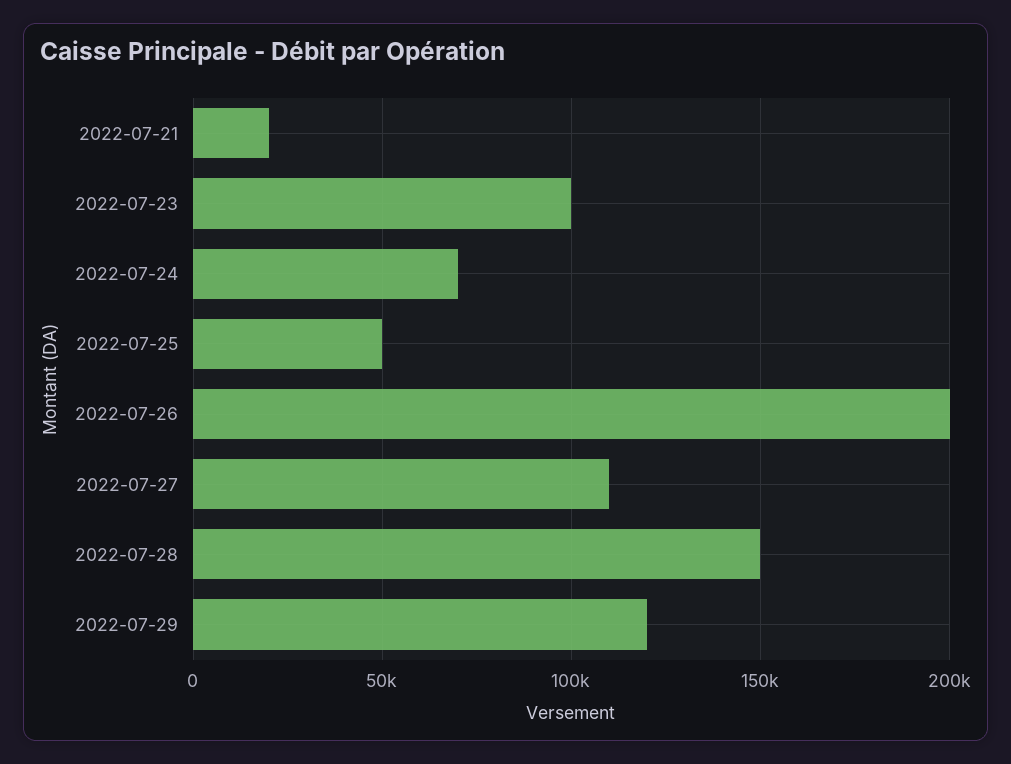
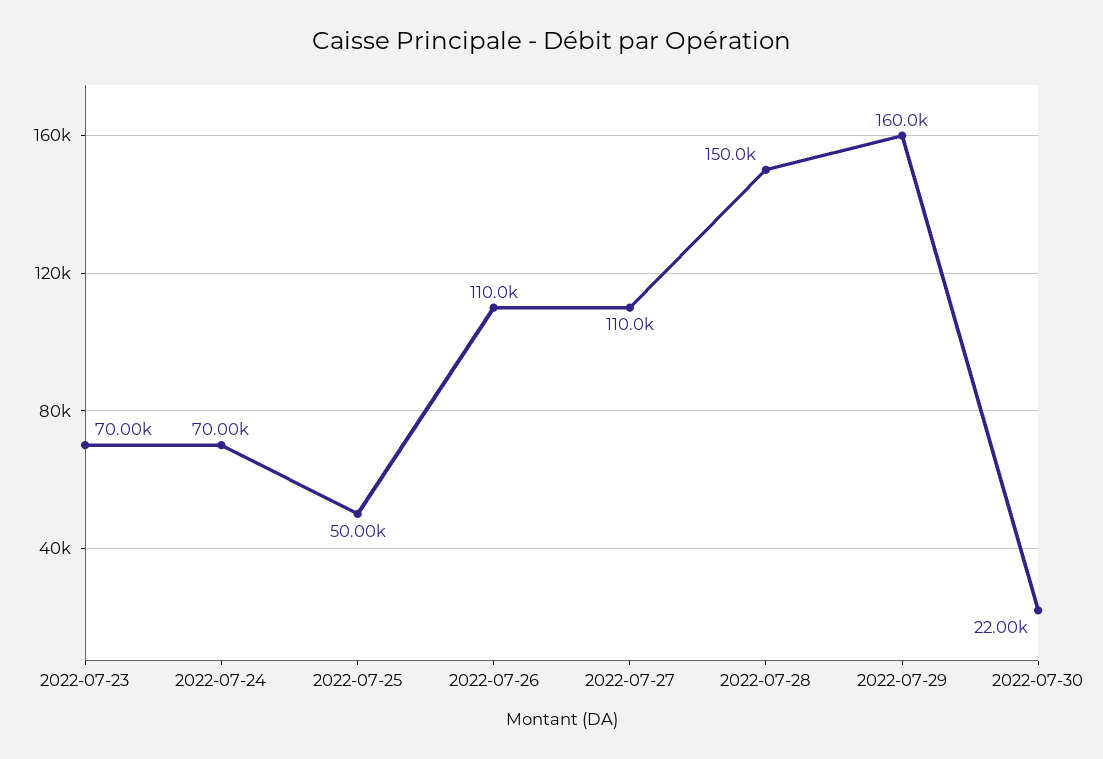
2022-07-21: 20000 -> none
2022-07-23: 100000 -> 70000
2022-07-26: 200000 -> 110000
2022-07-29: 120000 -> 160000
2022-07-30: none -> 22000

